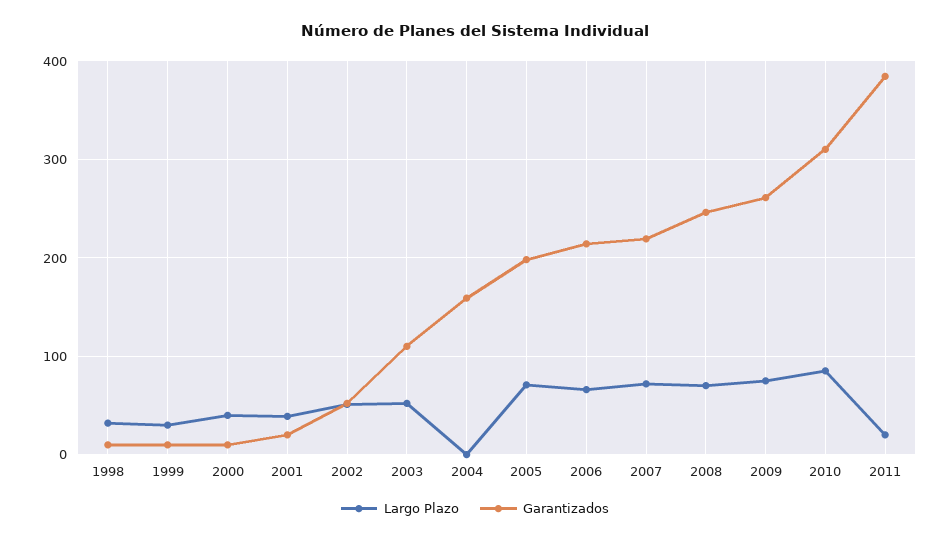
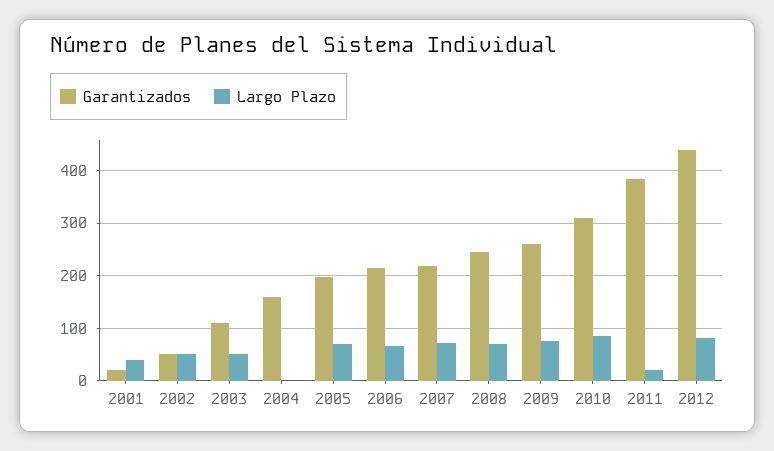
Largo Plazo, 1998: 30 -> none
Garantizados, 1998: 10 -> none
Largo Plazo, 1999: 30 -> none
Garantizados, 1999: 10 -> none
Largo Plazo, 2000: 40 -> none
Garantizados, 2000: 10 -> none
Garantizados, 2012: none -> 440
Largo Plazo, 2012: none -> 80

